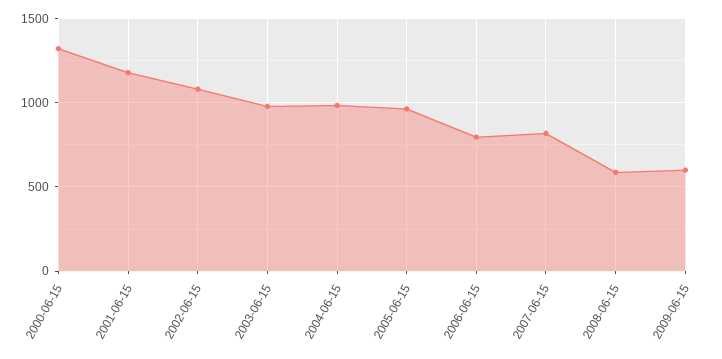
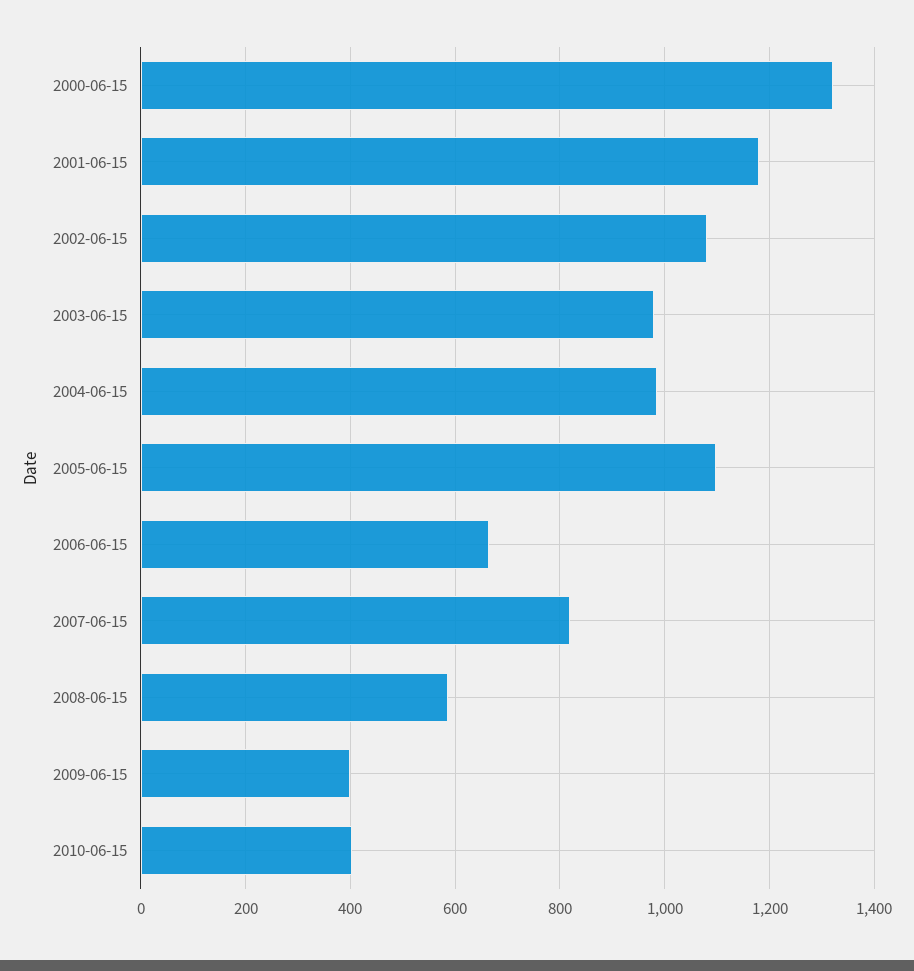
2005-06-15: 950 -> 1100
2006-06-15: 800 -> 660
2009-06-15: 600 -> 400
2010-06-15: none -> 400

